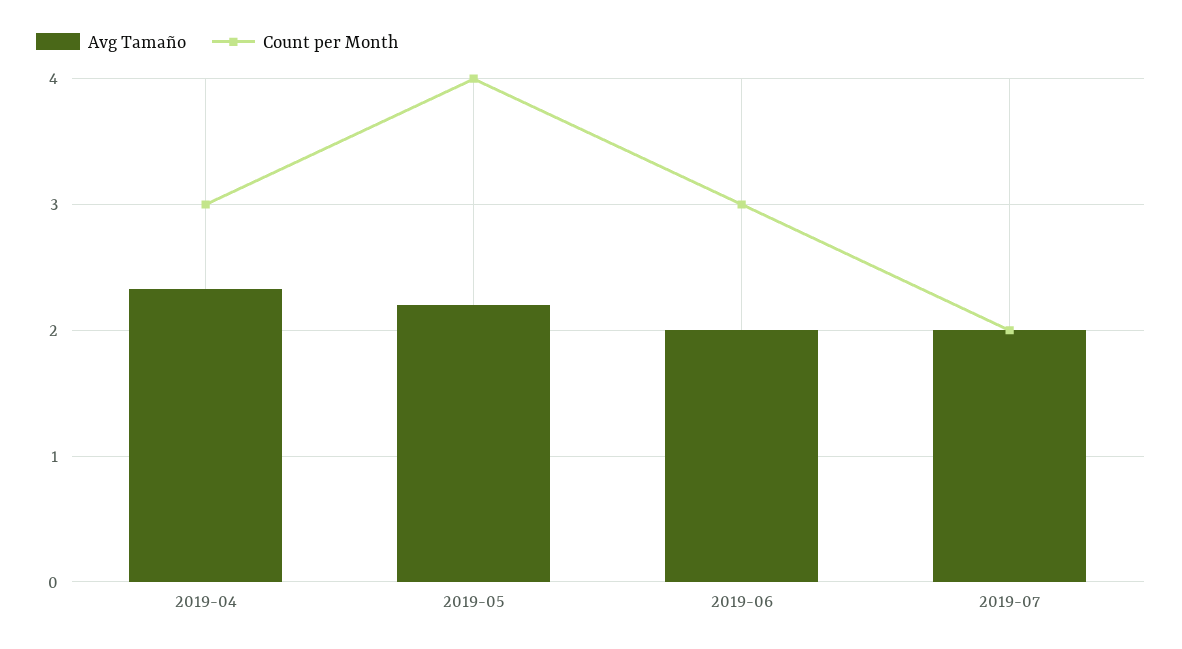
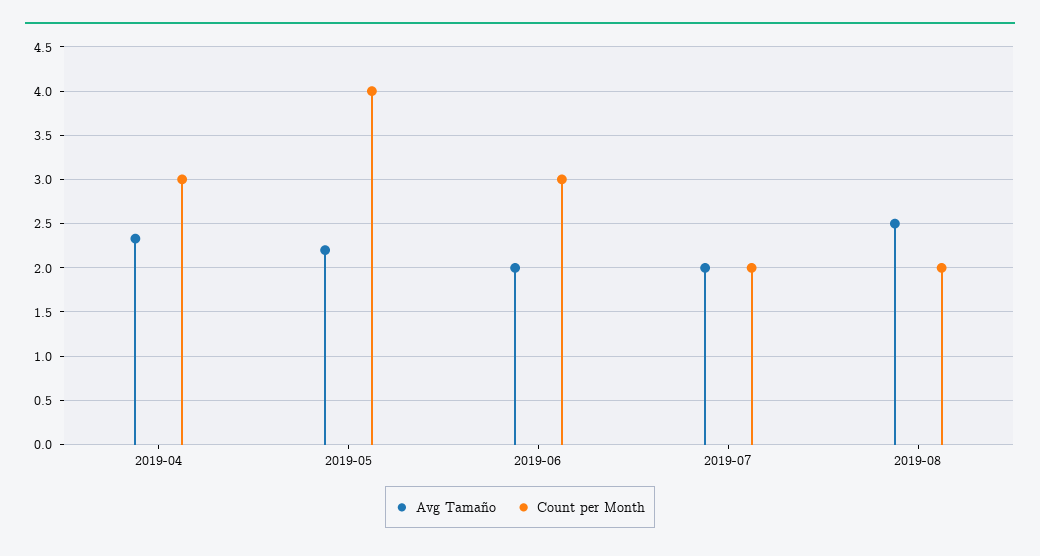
Avg Tamaño, 2019-08: none -> 2.5
Count per Month, 2019-08: none -> 2

